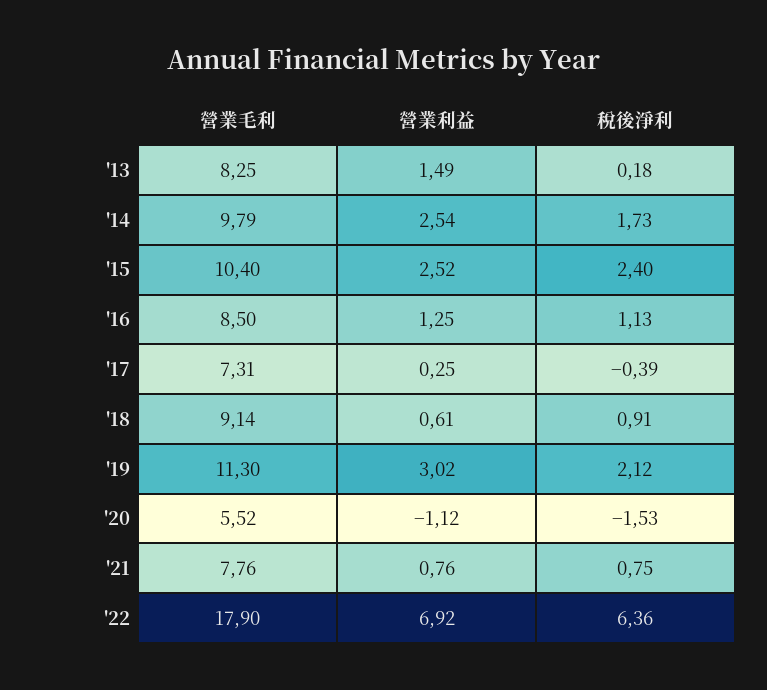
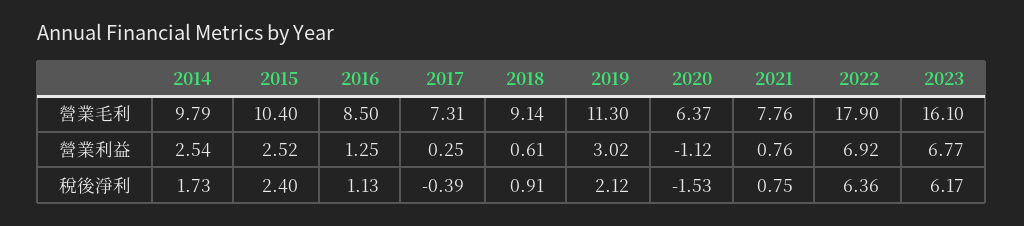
營業毛利, '13: 8.25 -> none
營業利益, '13: 1.49 -> none
稅後淨利, '13: 0.18 -> none
營業毛利, '20: 5.52 -> 6.37
營業毛利, 2023: none -> 16.1
營業利益, 2023: none -> 6.77
稅後淨利, 2023: none -> 6.17

